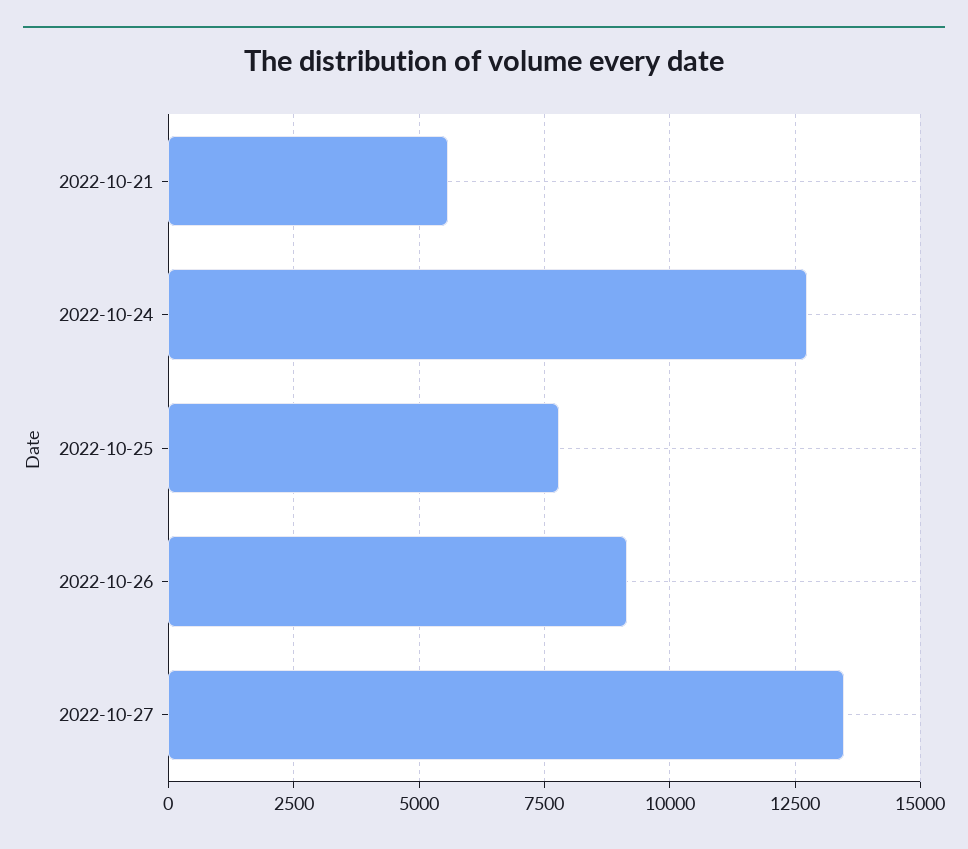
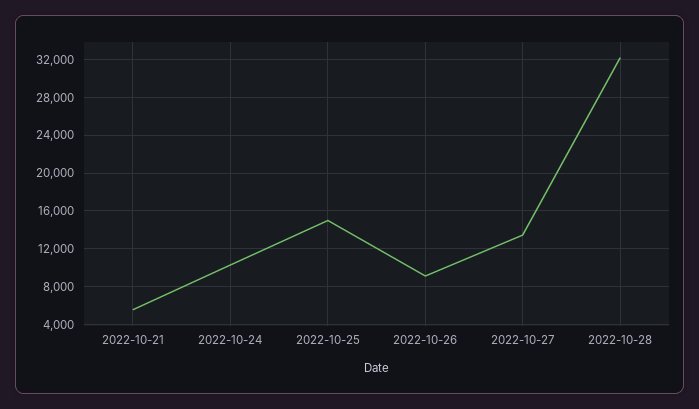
2022-10-24: 12750 -> 10000
2022-10-25: 7750 -> 15000
2022-10-28: none -> 32000

